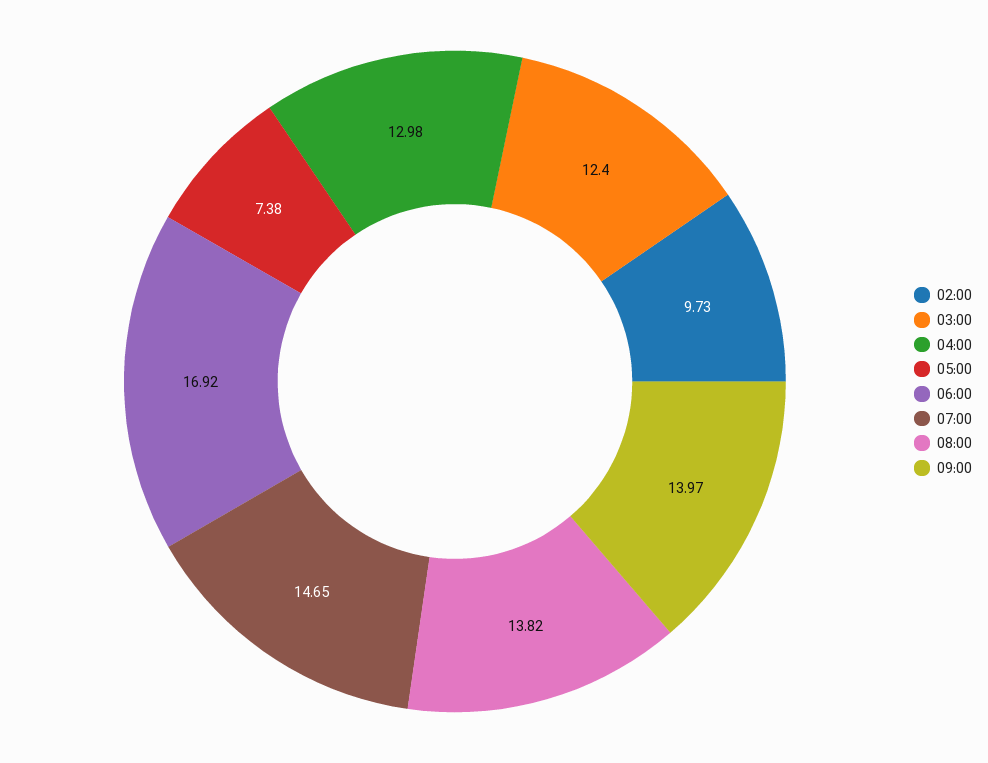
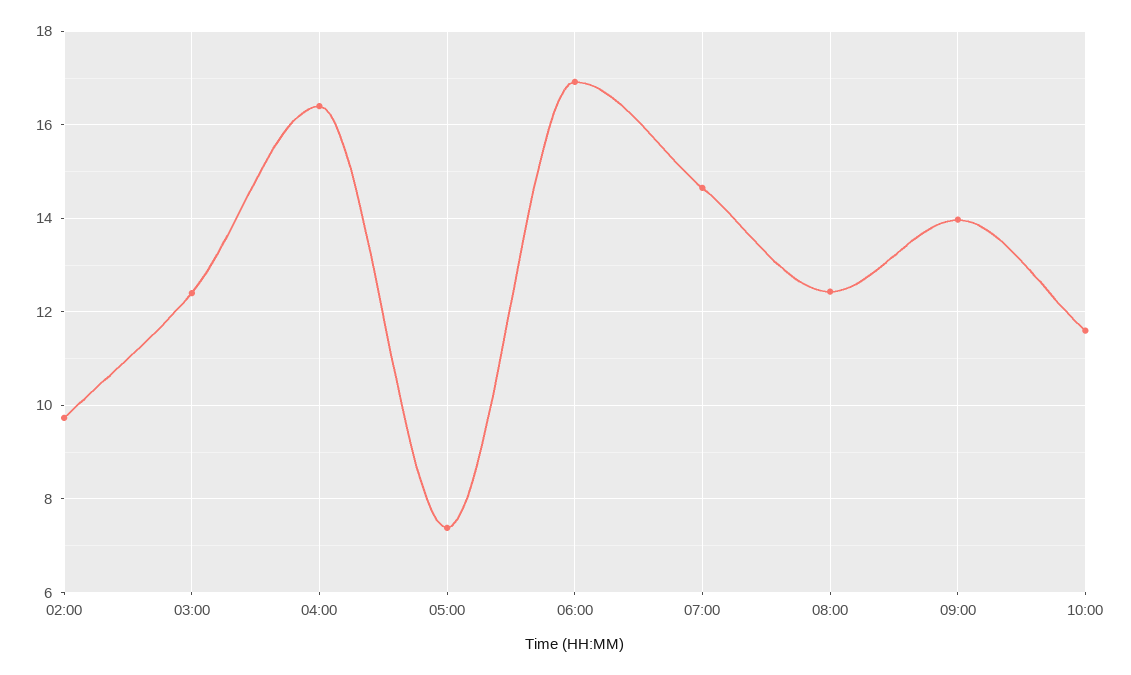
04:00: 12.98 -> 16.4
08:00: 13.82 -> 12.4
10:00: none -> 11.6

